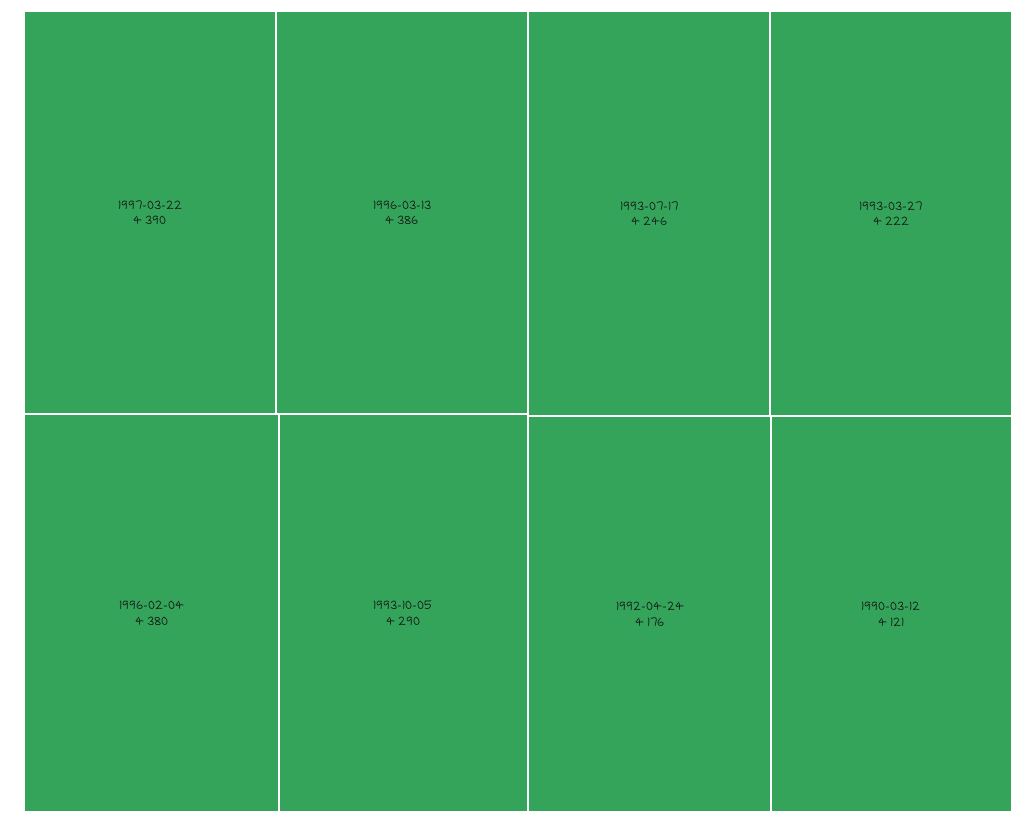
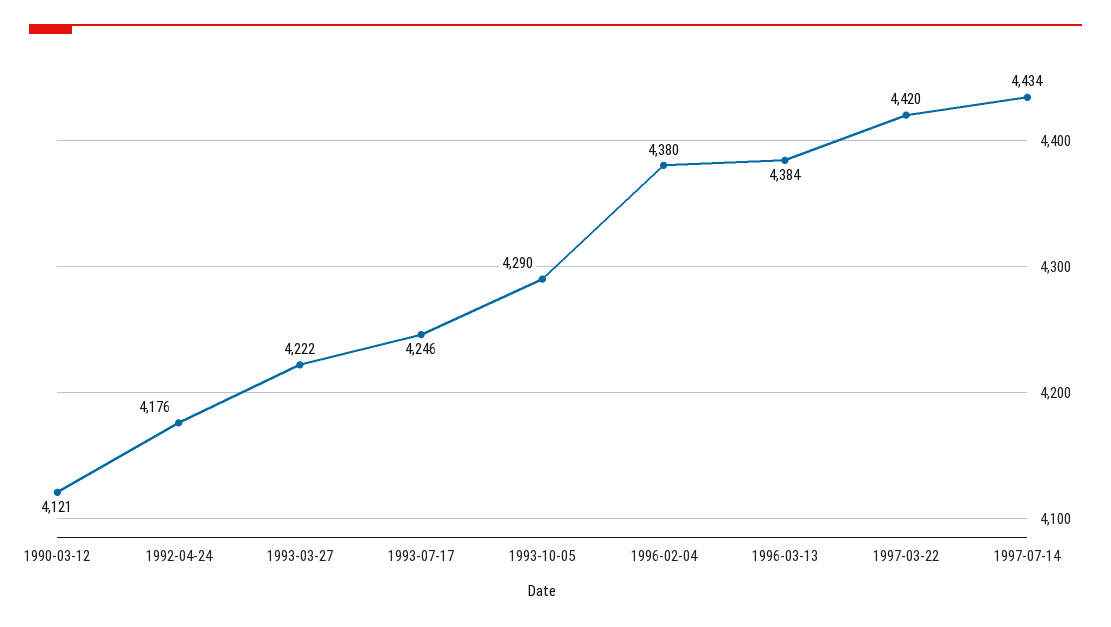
1997-03-22: 4390 -> 4420
1996-03-13: 4386 -> 4384
1997-07-14: none -> 4434

